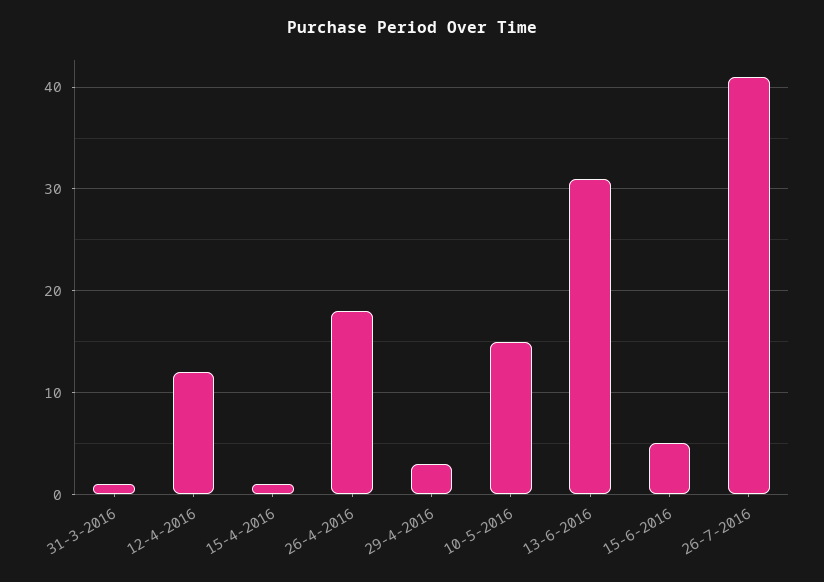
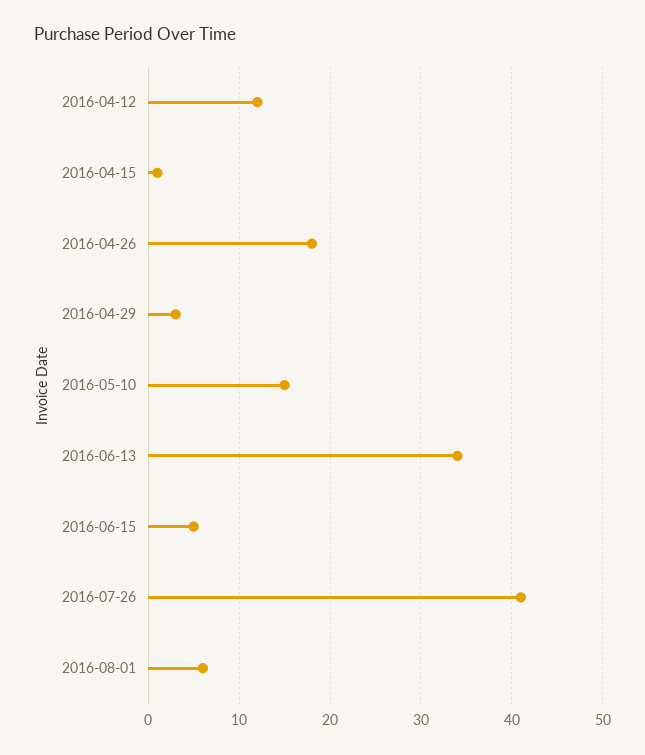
31-3-2016: 1 -> none
13-6-2016: 31 -> 34
2016-08-01: none -> 6

